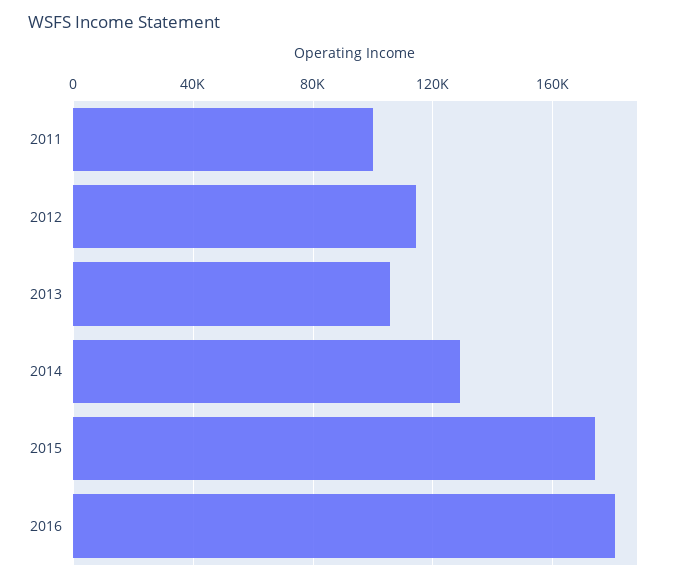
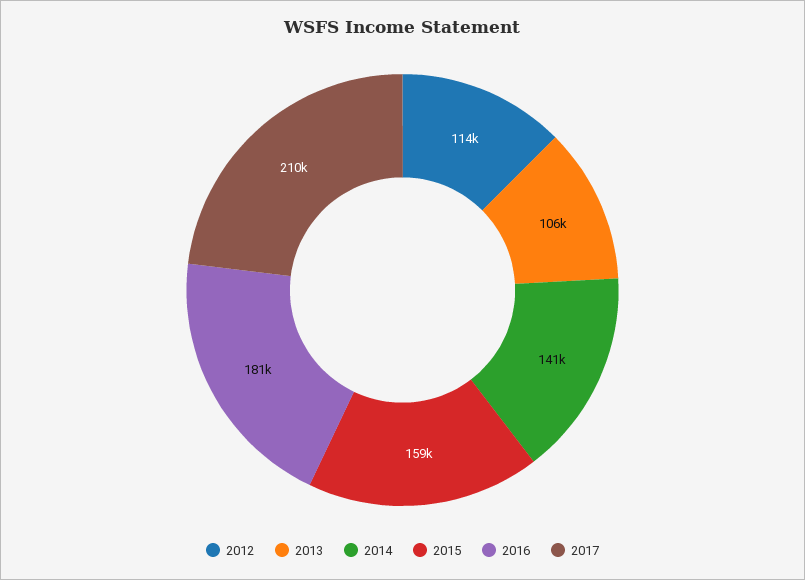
2011: 100000 -> none
2014: 130000 -> 141000
2015: 175000 -> 159000
2017: none -> 210000

